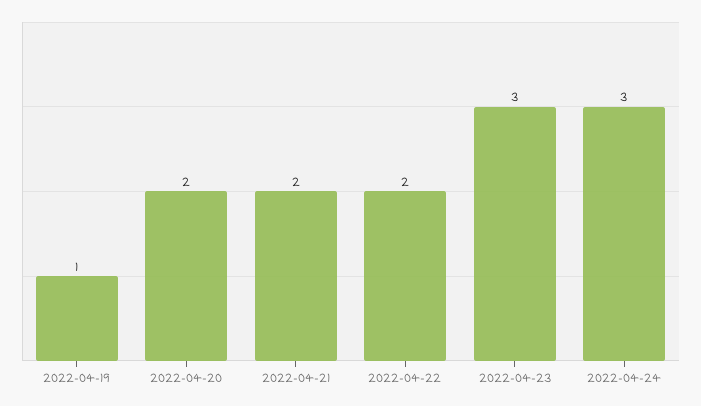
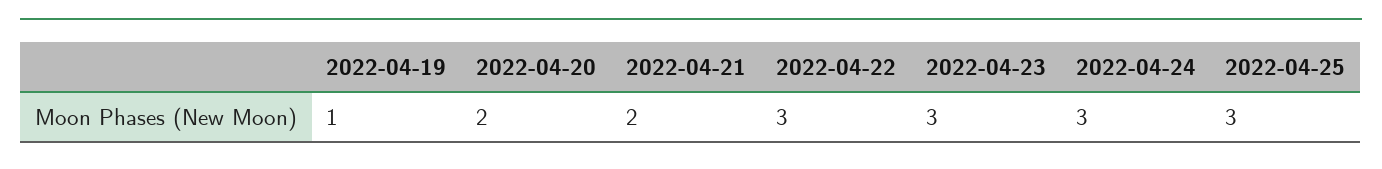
2022-04-22: 2 -> 3
2022-04-25: none -> 3

